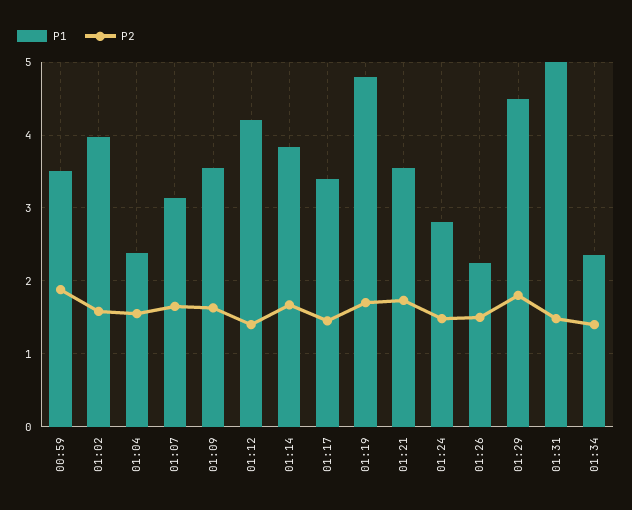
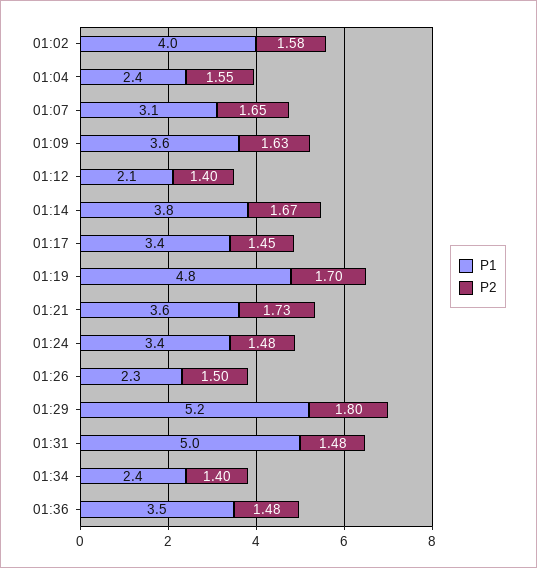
P1, 00:59: 3.5 -> none
P2, 00:59: 1.9 -> none
P1, 01:12: 4.2 -> 2.1
P1, 01:24: 2.8 -> 3.4
P1, 01:29: 4.5 -> 5.2
P1, 01:36: none -> 3.5
P2, 01:36: none -> 1.48

